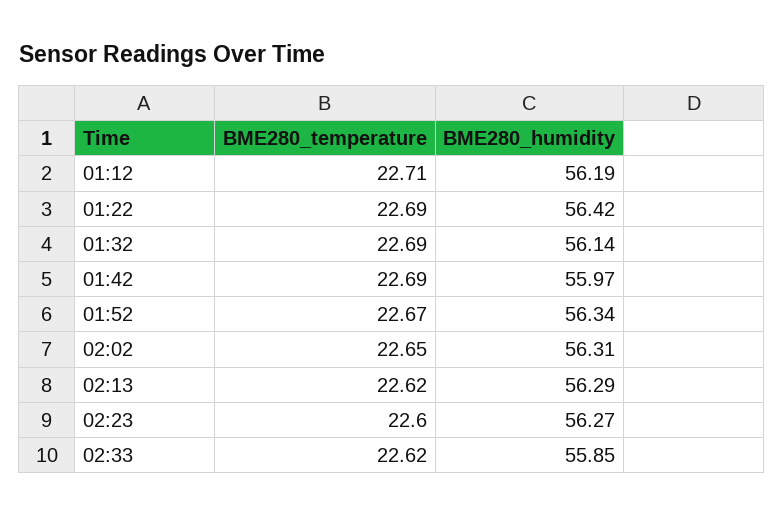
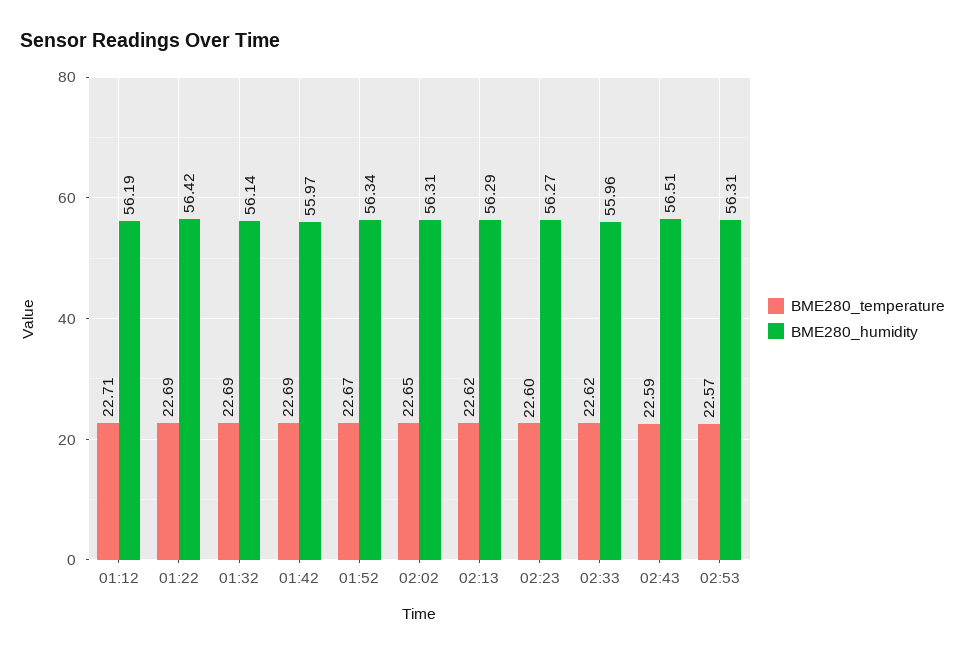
BME280_humidity, 02:33: 55.85 -> 55.96
BME280_temperature, 02:43: none -> 22.59
BME280_humidity, 02:43: none -> 56.51
BME280_temperature, 02:53: none -> 22.57
BME280_humidity, 02:53: none -> 56.31

